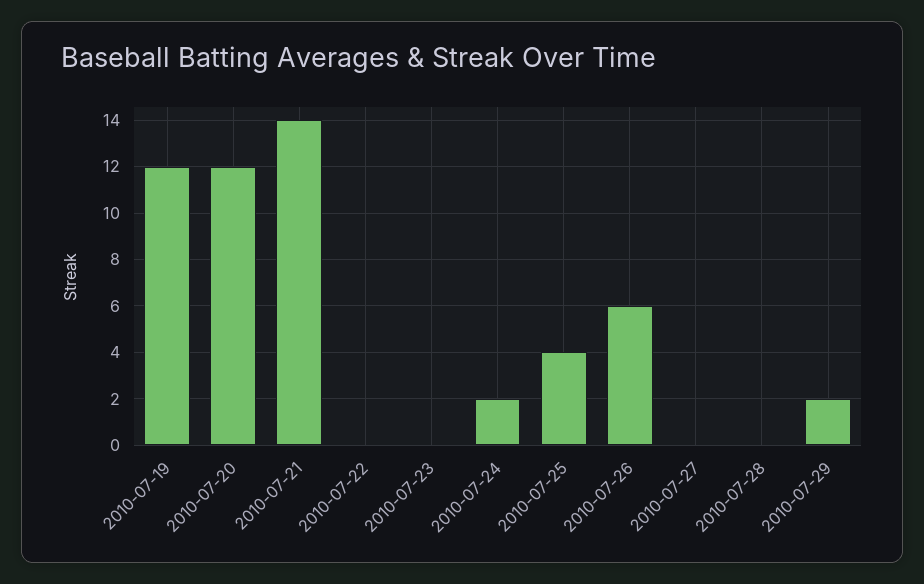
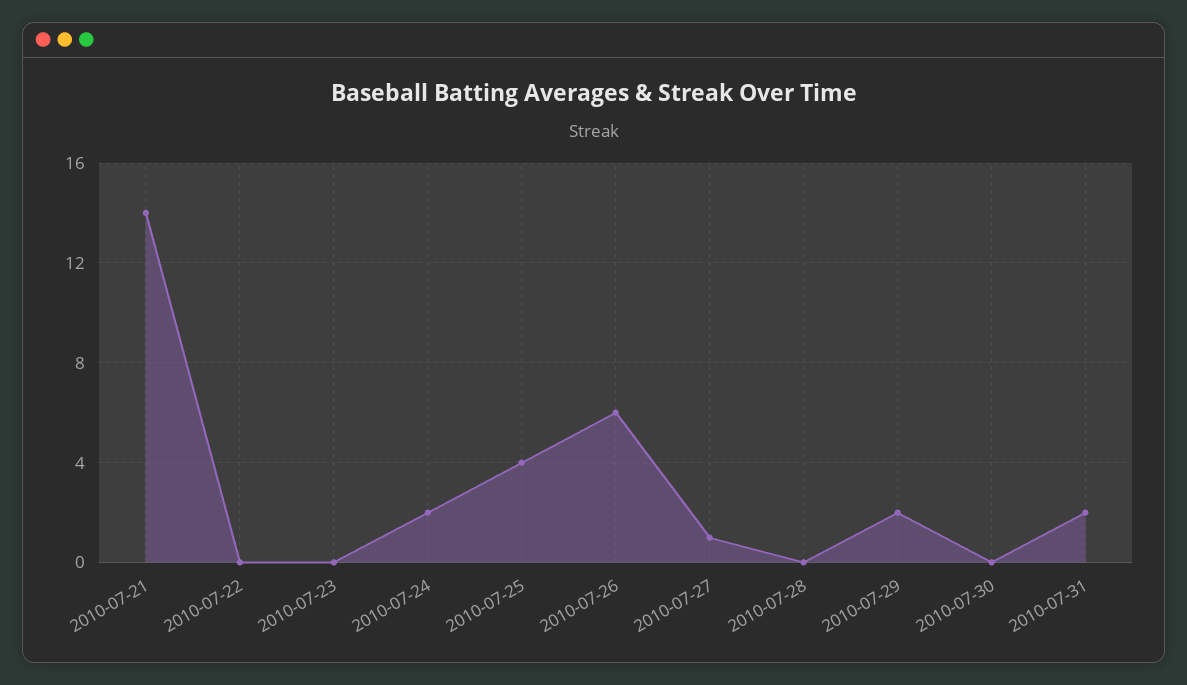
2010-07-19: 12 -> none
2010-07-20: 12 -> none
2010-07-27: 0 -> 1
2010-07-30: none -> 0
2010-07-31: none -> 2

